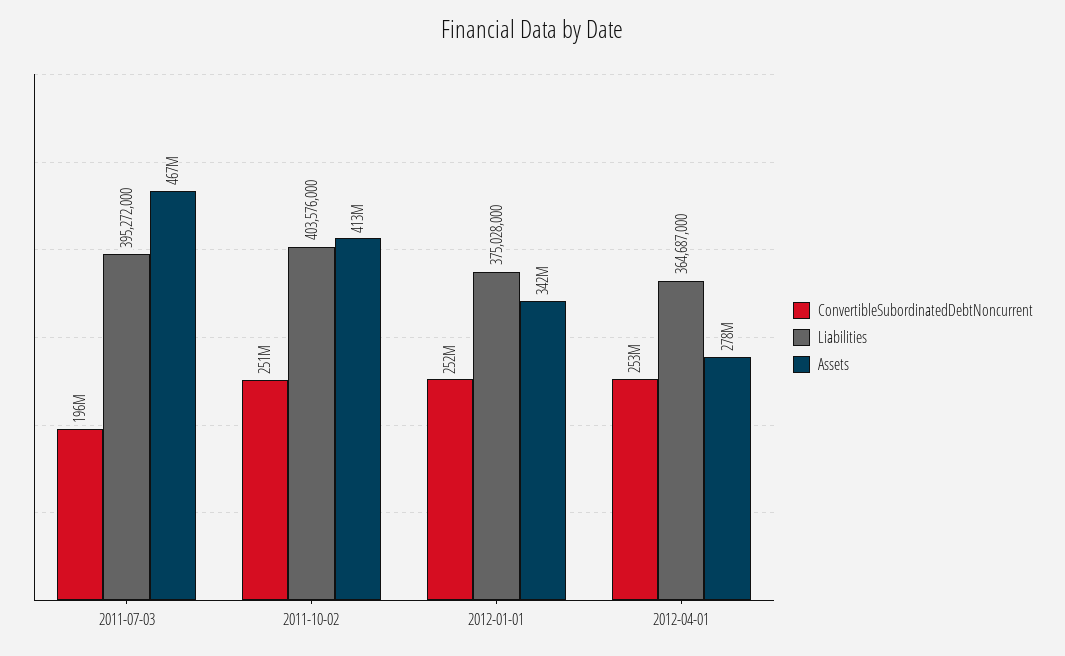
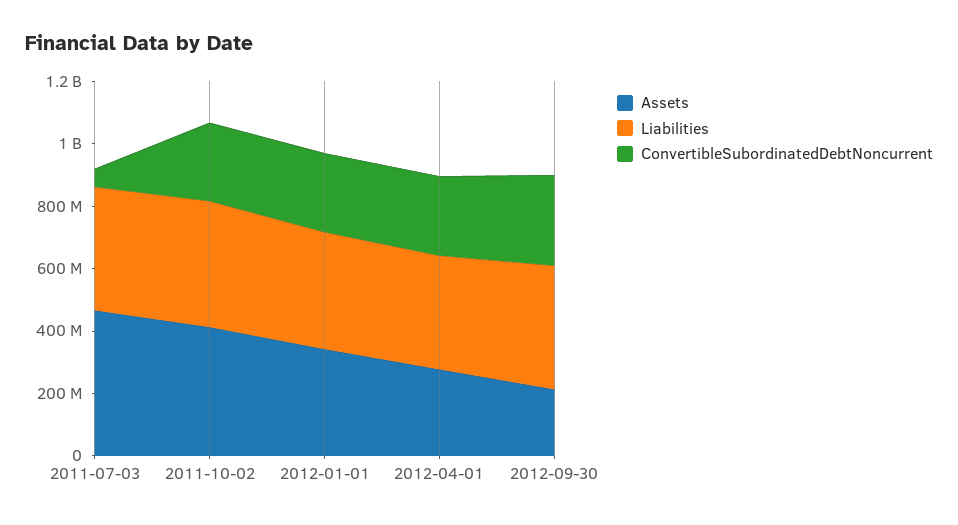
ConvertibleSubordinatedDebtNoncurrent, 2011-07-03: 196000000 -> 50000000
Assets, 2012-09-30: none -> 200000000
Liabilities, 2012-09-30: none -> 400000000
ConvertibleSubordinatedDebtNoncurrent, 2012-09-30: none -> 300000000

